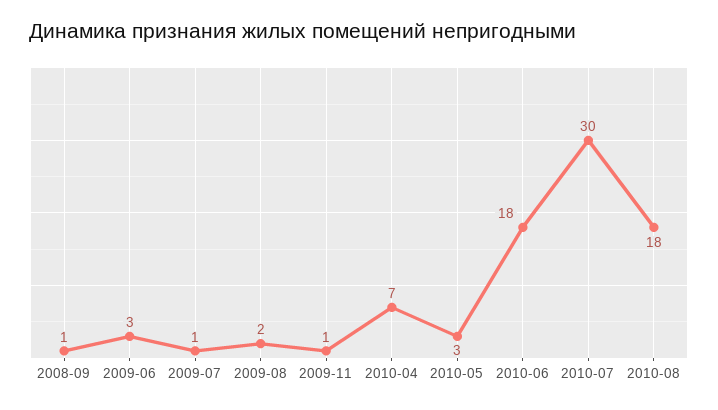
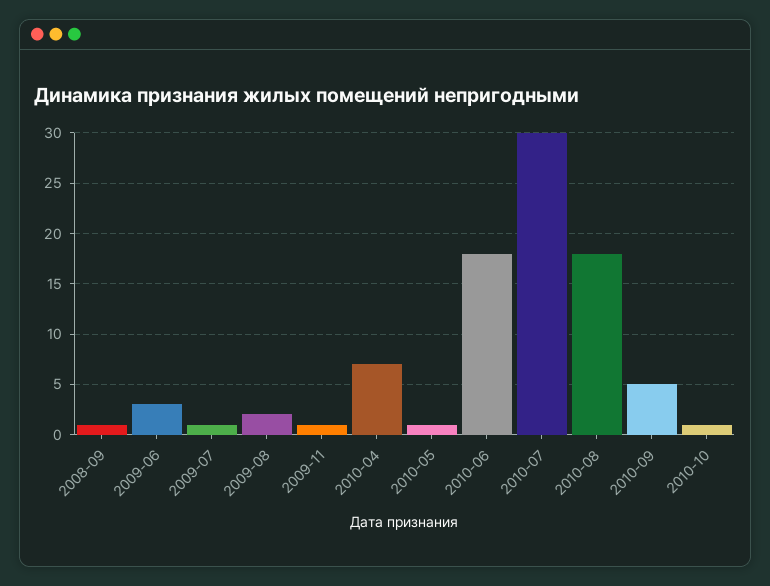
2010-05: 3 -> 1
2010-09: none -> 5
2010-10: none -> 1

